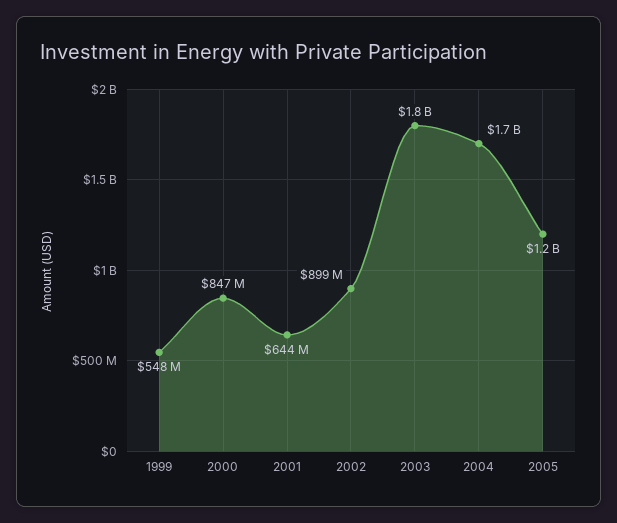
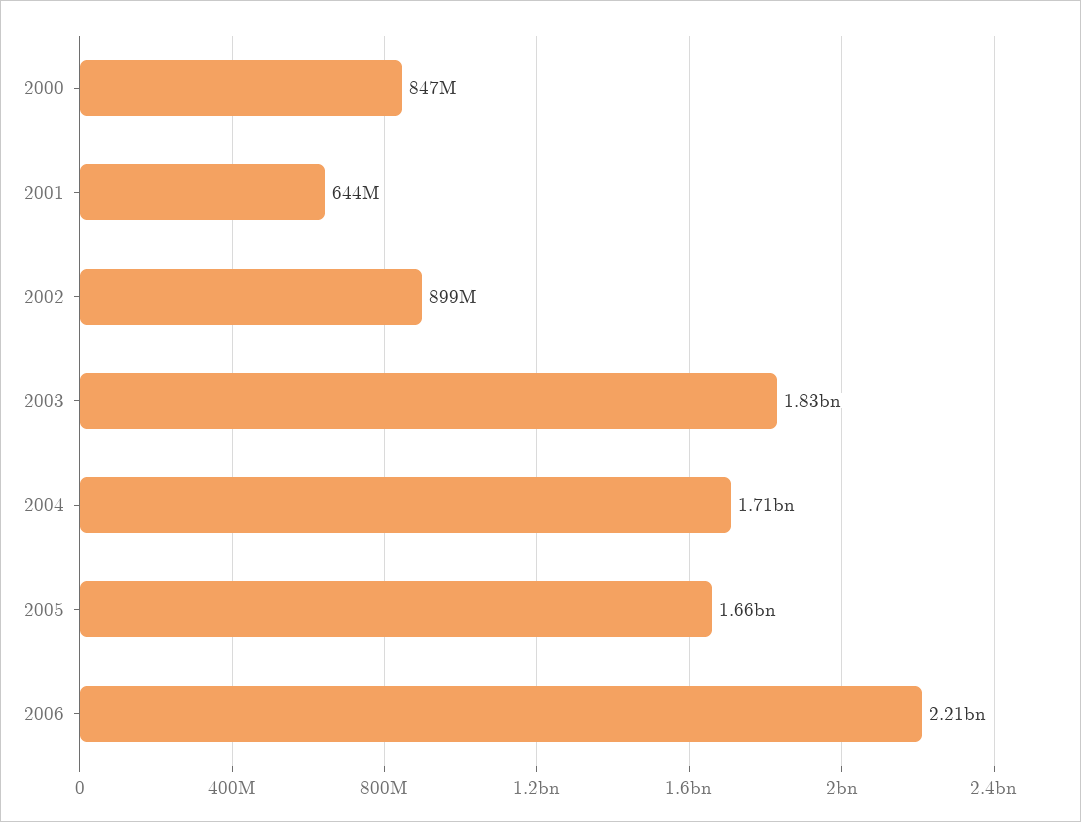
1999: 548000000 -> none
2005: 1200000000 -> 1660000000
2006: none -> 2210000000

